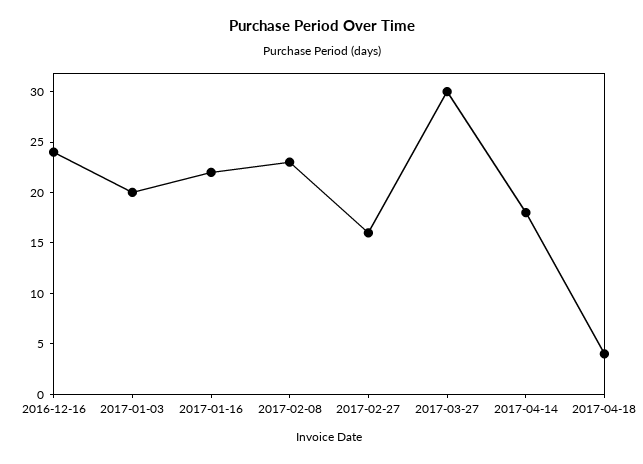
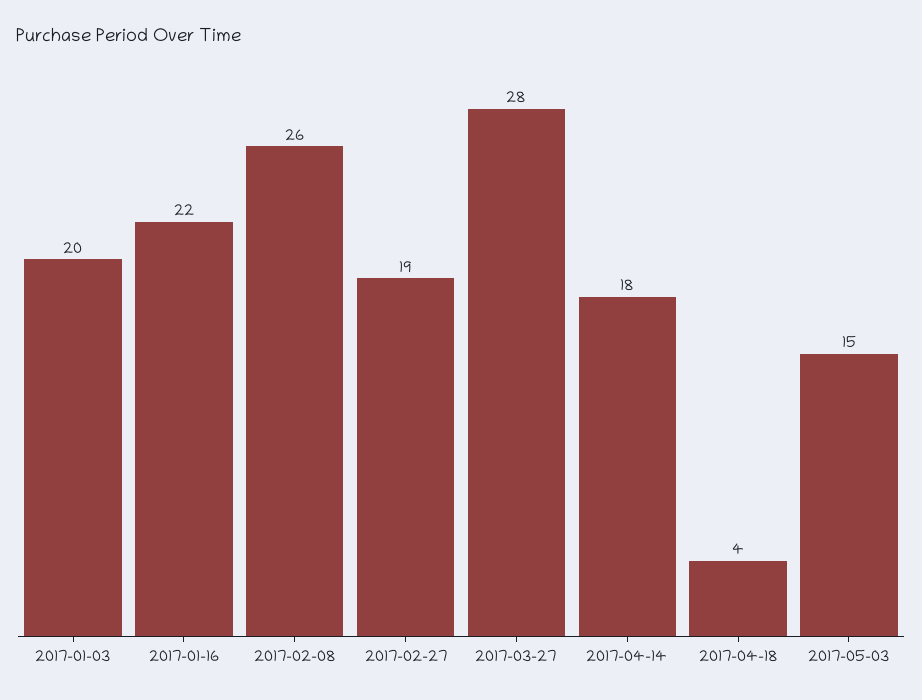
2016-12-16: 24 -> none
2017-02-08: 23 -> 26
2017-02-27: 16 -> 19
2017-03-27: 30 -> 28
2017-05-03: none -> 15

